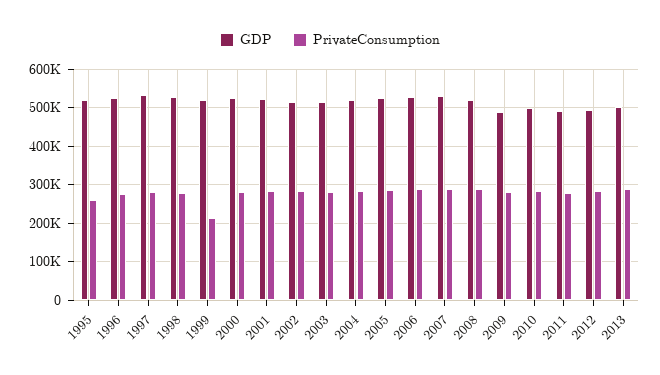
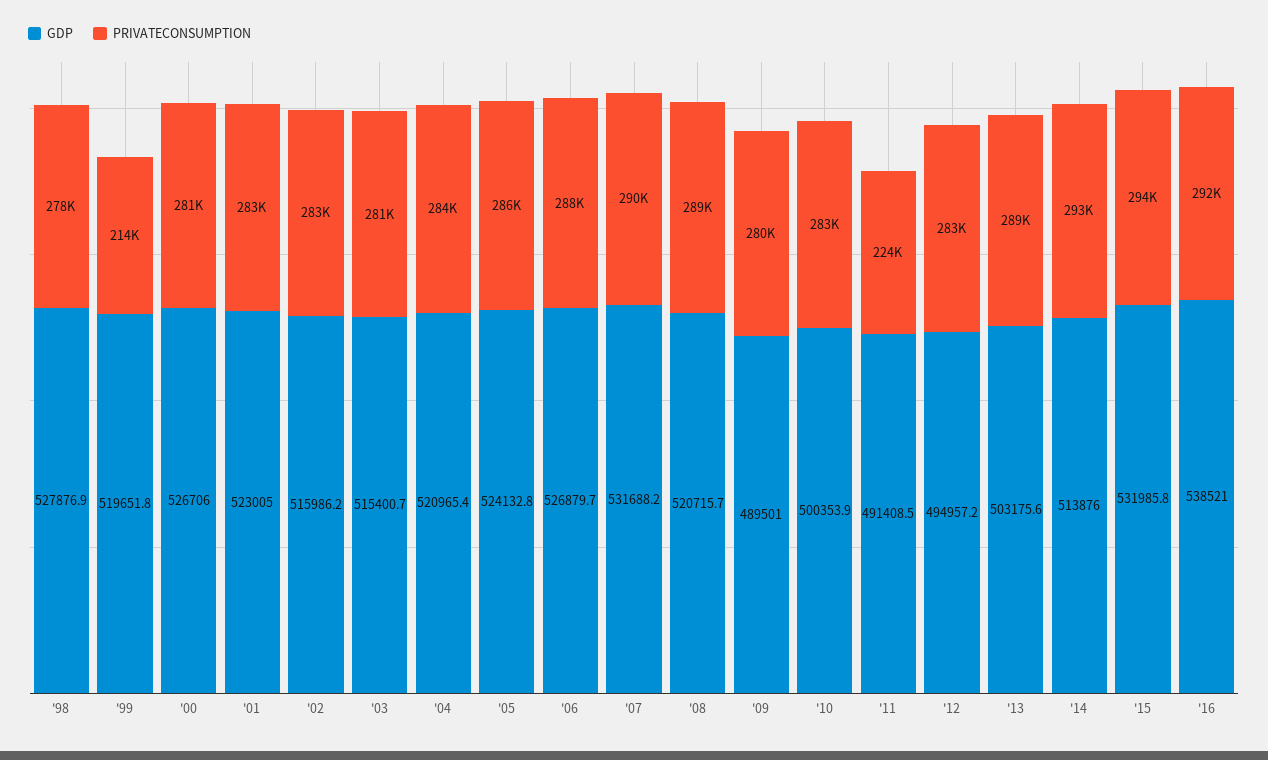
GDP, 1995: 520000 -> none
PrivateConsumption, 1995: 260000 -> none
GDP, 1996: 520000 -> none
PrivateConsumption, 1996: 280000 -> none
GDP, 1997: 540000 -> none
PrivateConsumption, 1997: 280000 -> none
PrivateConsumption, 2011: 280000 -> 224000
GDP, '14: none -> 513876
PrivateConsumption, '14: none -> 293000
GDP, '15: none -> 531985.8
PrivateConsumption, '15: none -> 294000
GDP, '16: none -> 538521
PrivateConsumption, '16: none -> 292000

